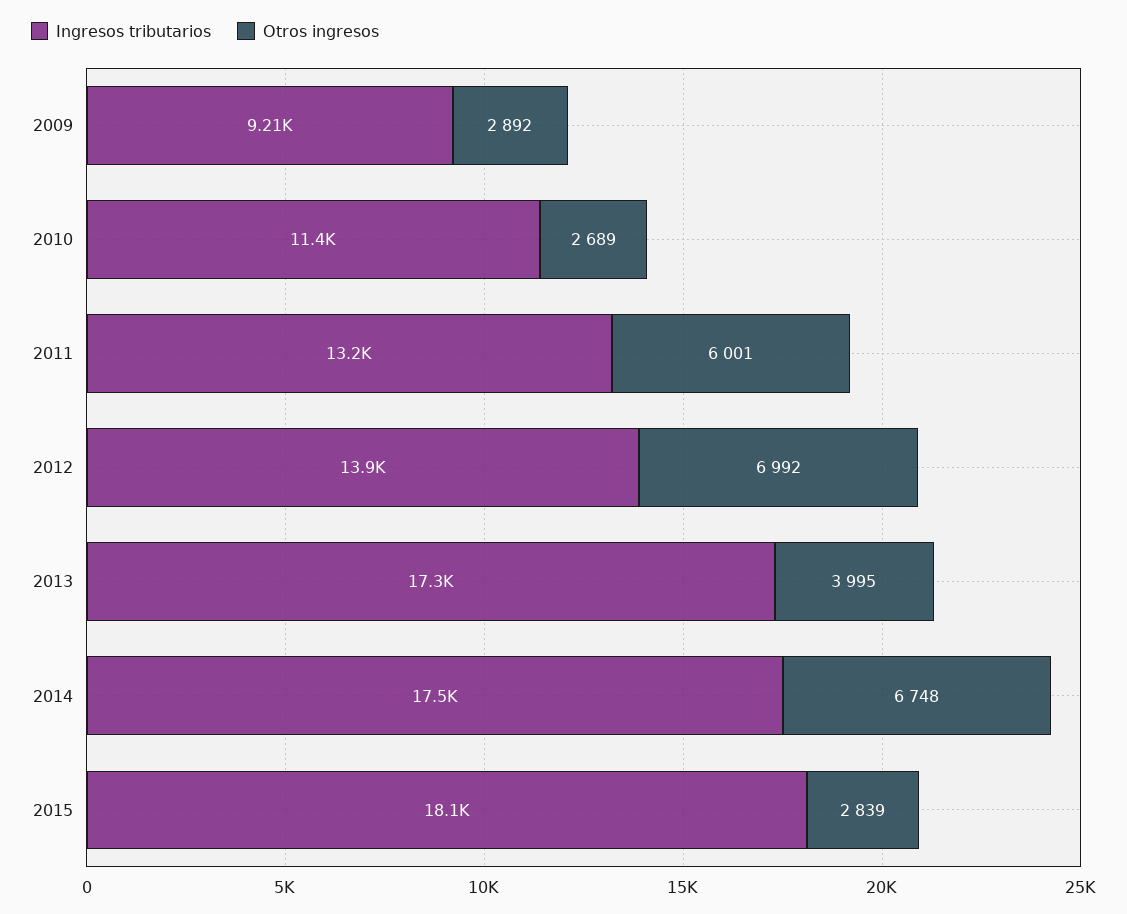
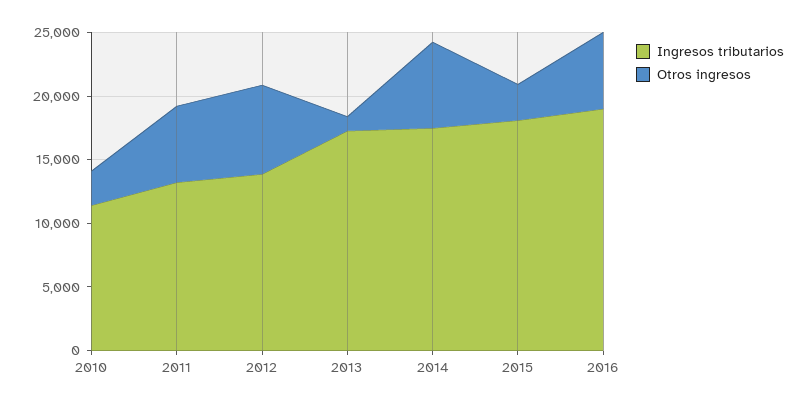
Ingresos tributarios, 2009: 9210 -> none
Otros ingresos, 2009: 2892 -> none
Otros ingresos, 2013: 3995 -> 1000
Ingresos tributarios, 2016: none -> 19000
Otros ingresos, 2016: none -> 6000

